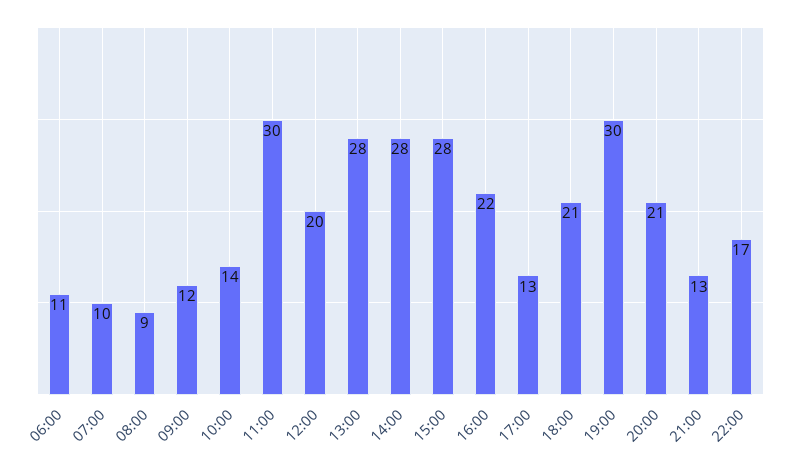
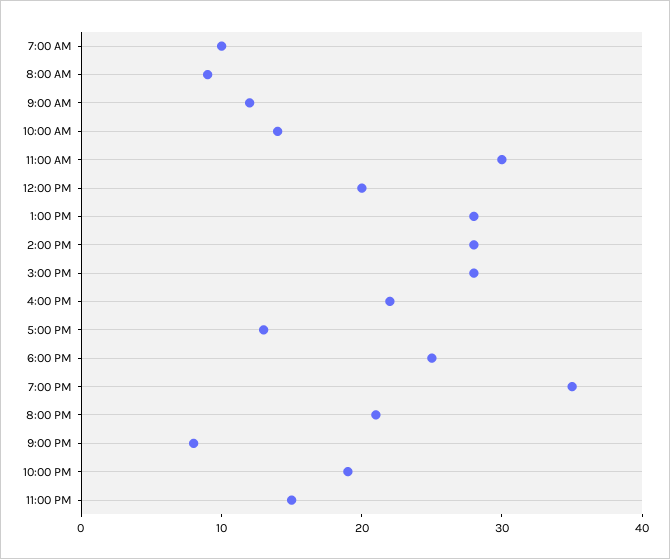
06:00: 11 -> none
18:00: 21 -> 25
19:00: 30 -> 35
21:00: 13 -> 8
22:00: 17 -> 19
11:00 PM: none -> 15

